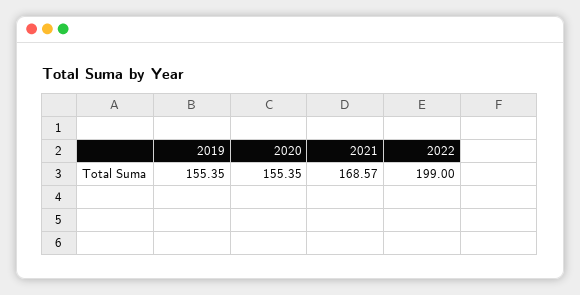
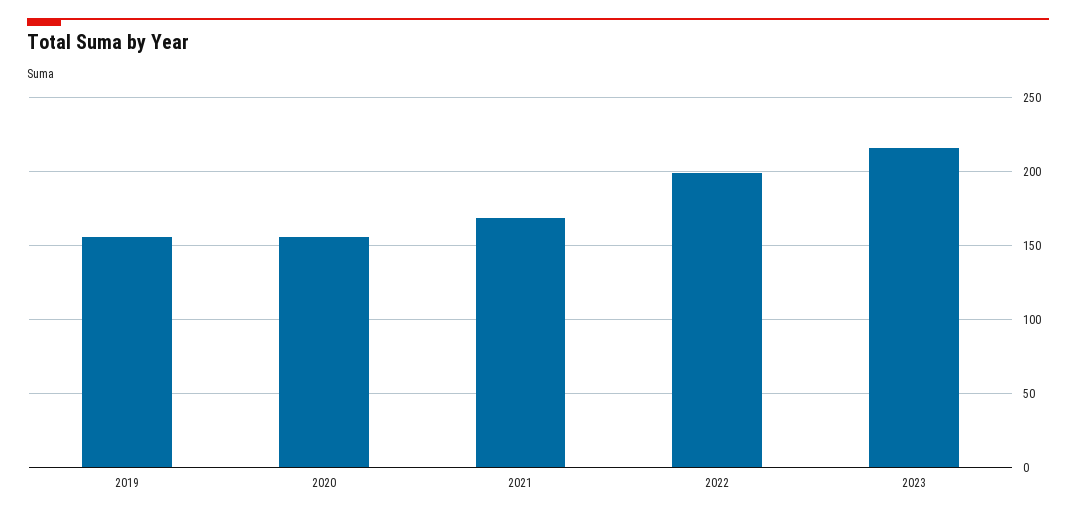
2023: none -> 215

